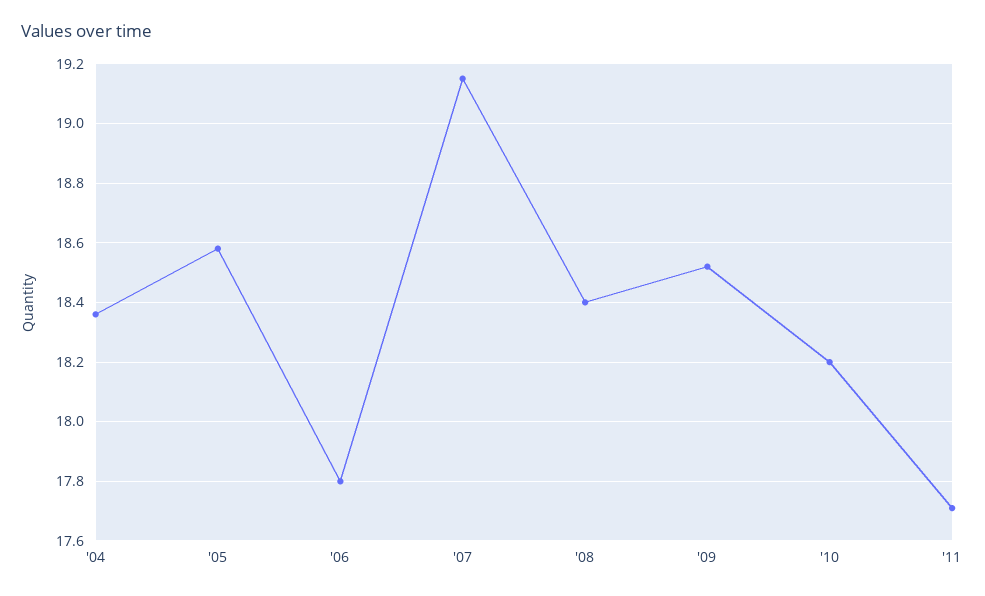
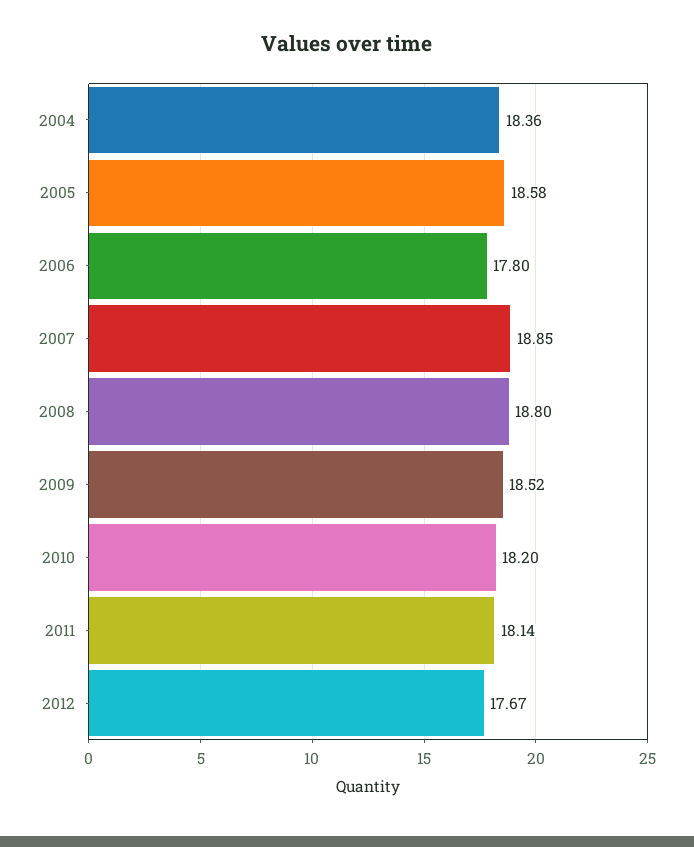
'07: 19.15 -> 18.85
'08: 18.4 -> 18.8
'11: 17.7 -> 18.14
2012: none -> 17.67

